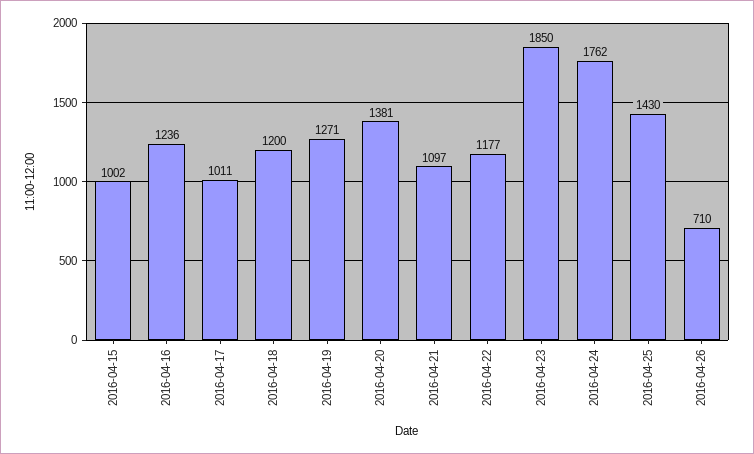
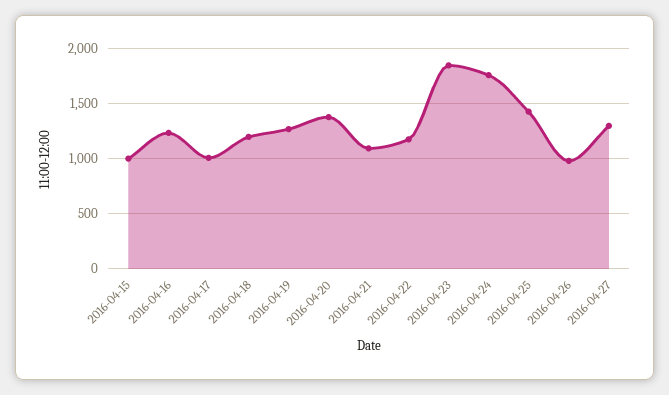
2016-04-26: 710 -> 1000
2016-04-27: none -> 1300

